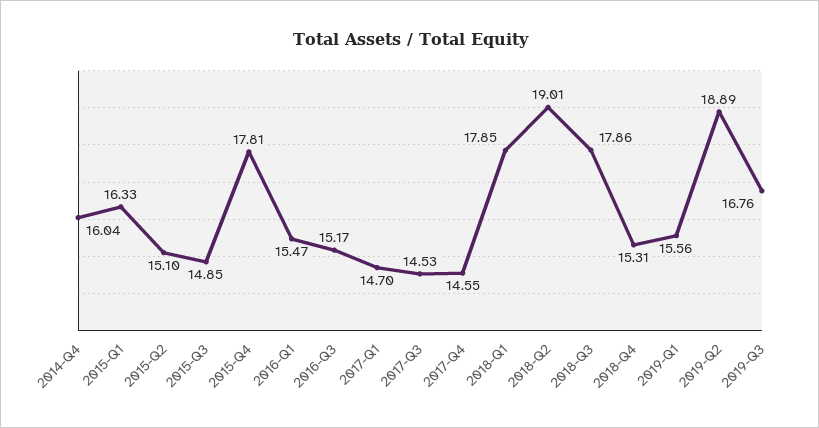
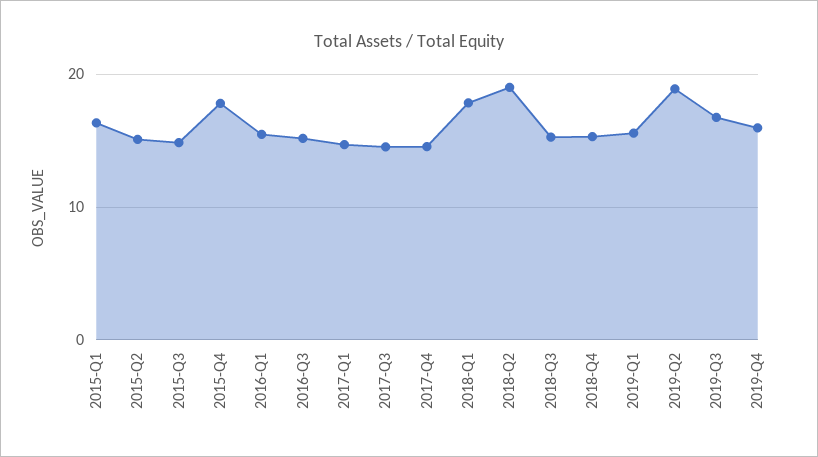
2014-Q4: 16.04 -> none
2018-Q3: 17.86 -> 15
2019-Q4: none -> 16

